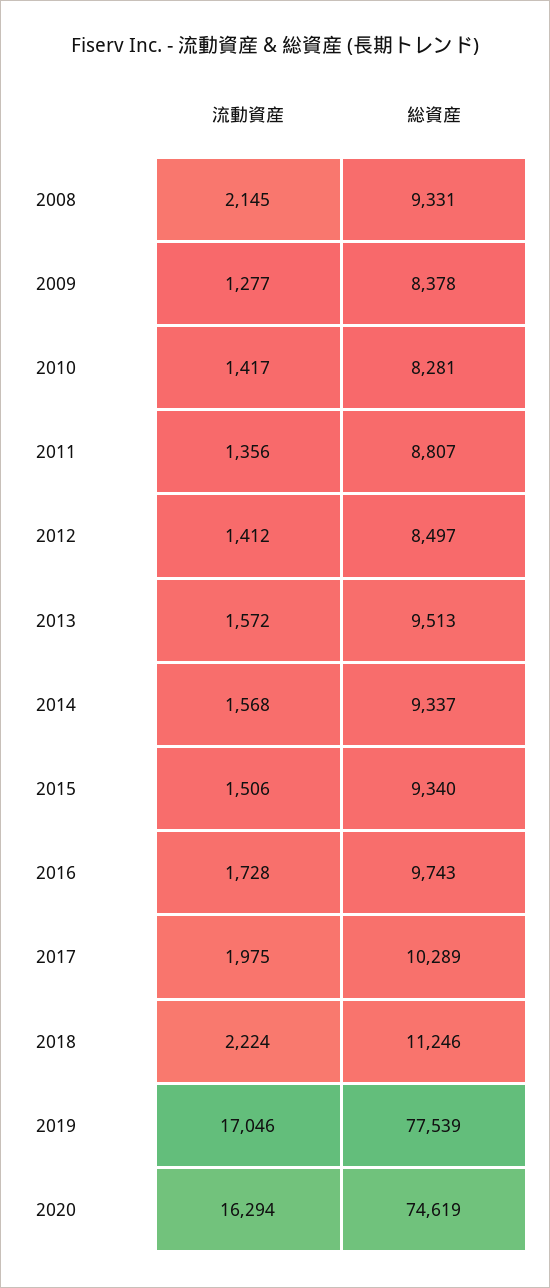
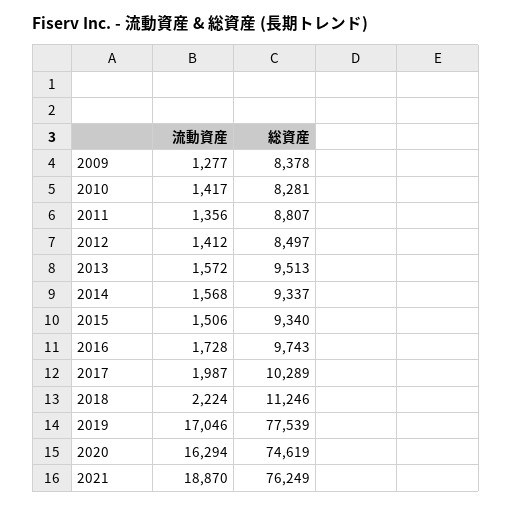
流動資産, 2008: 2145 -> none
総資産, 2008: 9331 -> none
流動資産, 2017: 1975 -> 1987
流動資産, 2021: none -> 18870
総資産, 2021: none -> 76249

